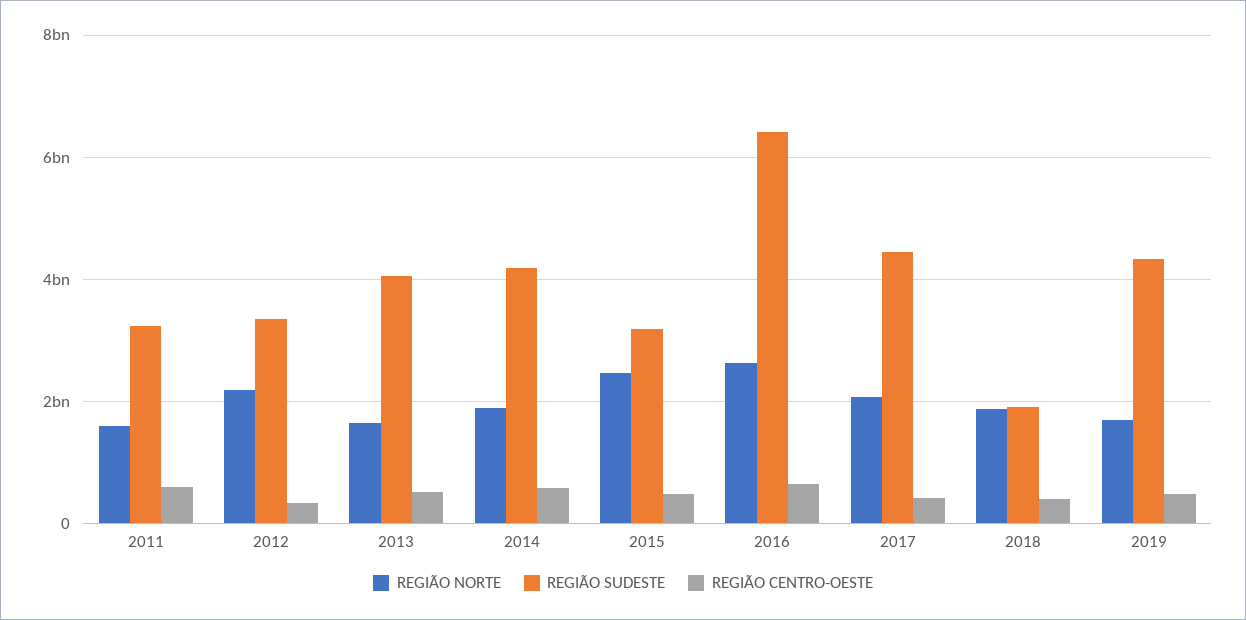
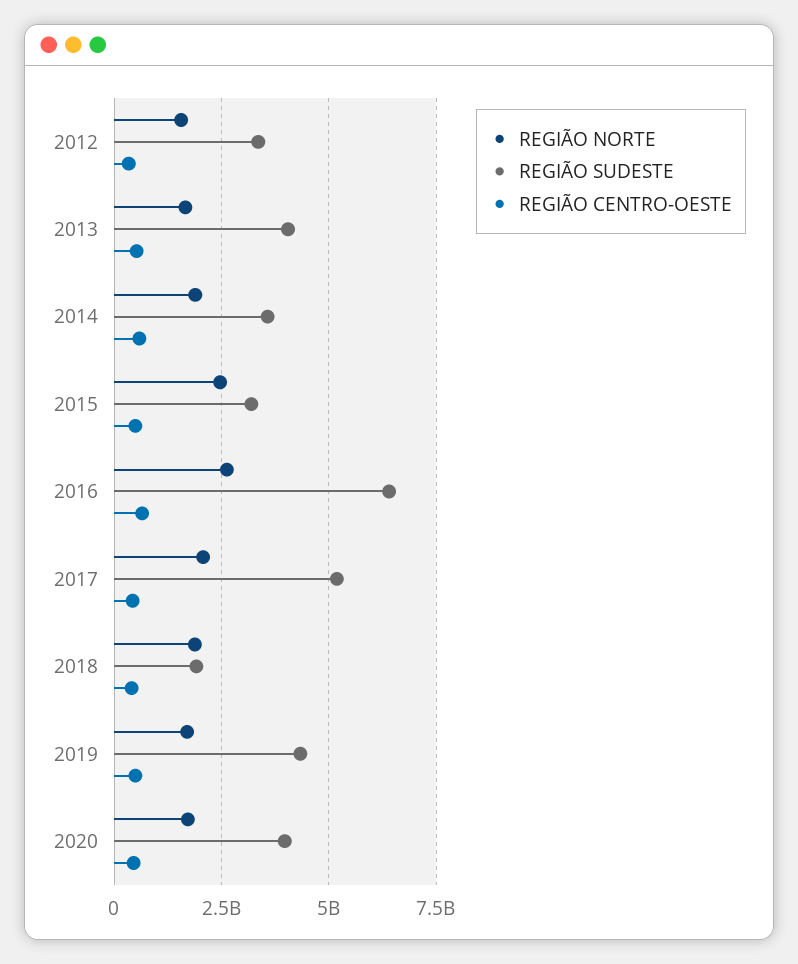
REGIÃO NORTE, 2011: 1600000000 -> none
REGIÃO SUDESTE, 2011: 3200000000 -> none
REGIÃO CENTRO-OESTE, 2011: 600000000 -> none
REGIÃO NORTE, 2012: 2200000000 -> 1500000000
REGIÃO SUDESTE, 2014: 4200000000 -> 3500000000
REGIÃO SUDESTE, 2017: 4400000000 -> 5250000000
REGIÃO NORTE, 2020: none -> 1750000000
REGIÃO SUDESTE, 2020: none -> 4000000000
REGIÃO CENTRO-OESTE, 2020: none -> 500000000

